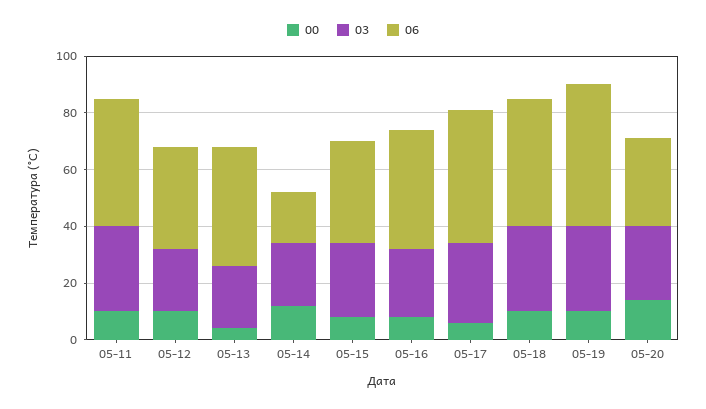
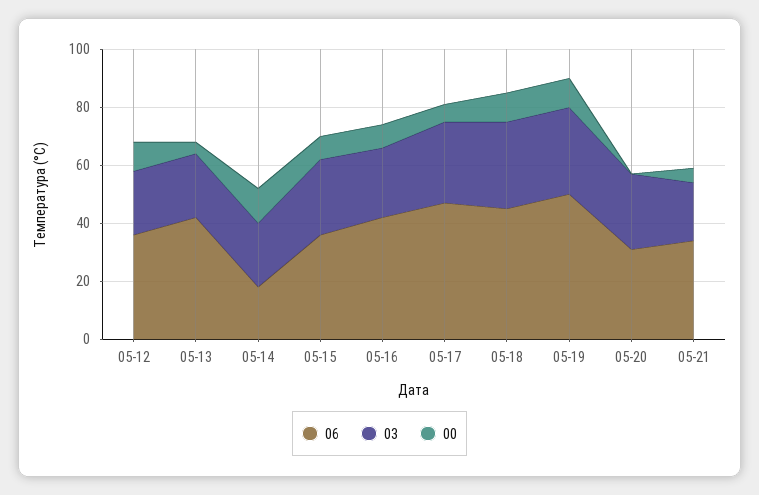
00, 05-11: 10 -> none
03, 05-11: 30 -> none
06, 05-11: 45 -> none
00, 05-20: 15 -> 0
06, 05-21: none -> 35
03, 05-21: none -> 20
00, 05-21: none -> 5

